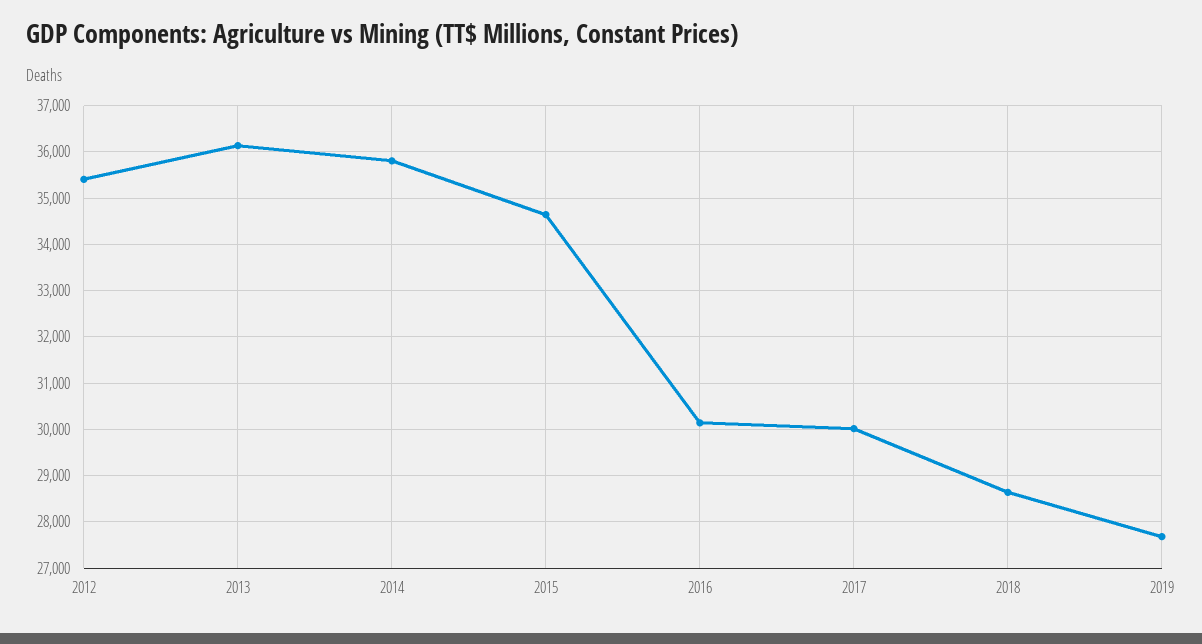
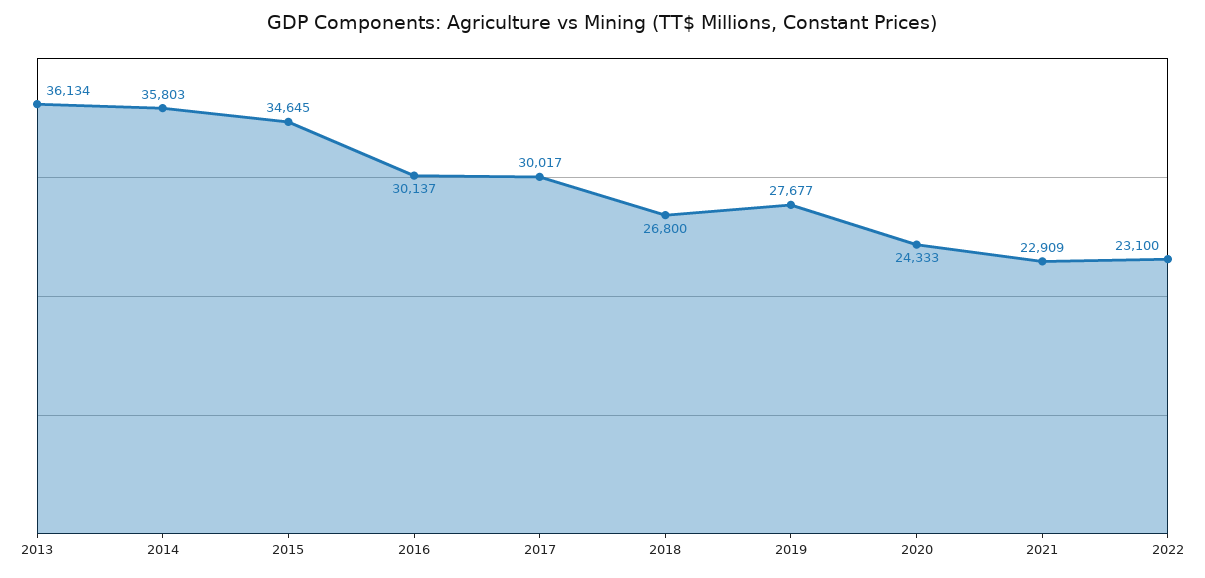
2012: 35400 -> none
2018: 28600 -> 26800
2020: none -> 24333
2021: none -> 22909
2022: none -> 23100

